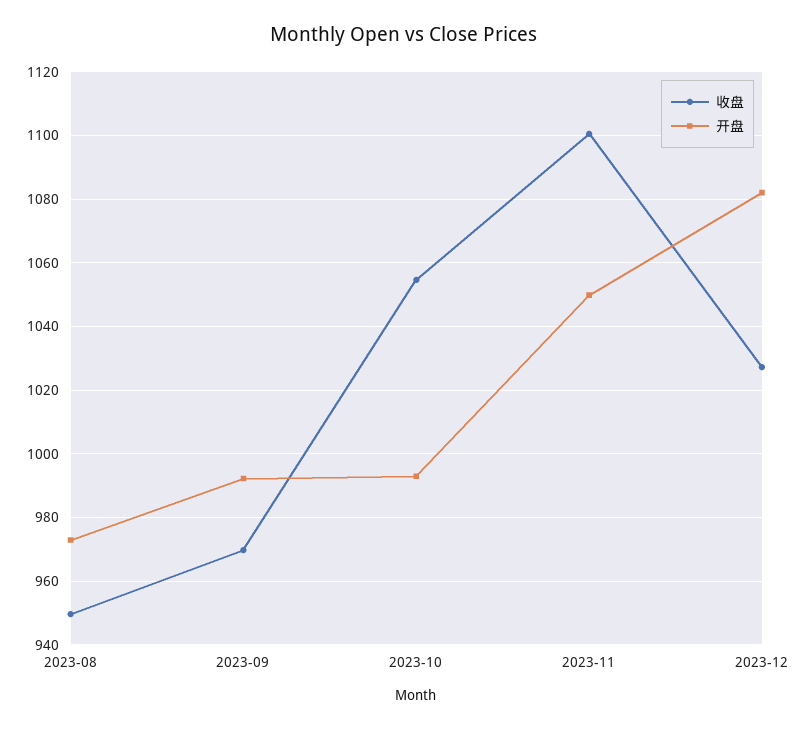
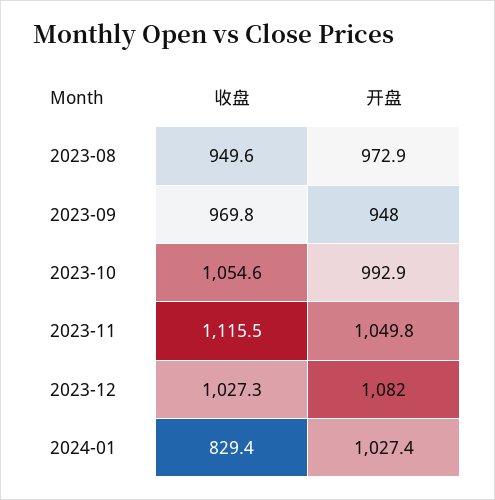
开盘, 2023-09: 992 -> 948
收盘, 2023-11: 1100 -> 1115.5
收盘, 2024-01: none -> 829.4
开盘, 2024-01: none -> 1027.4

